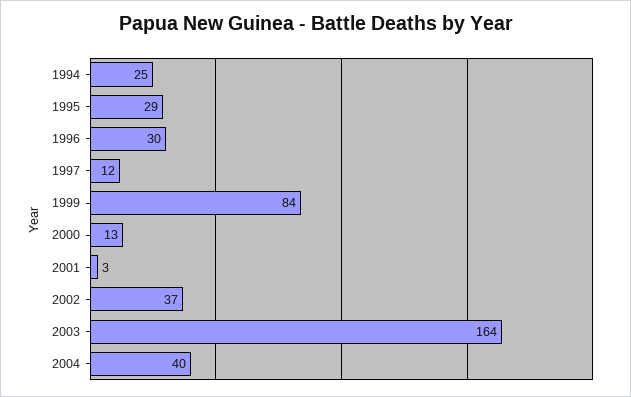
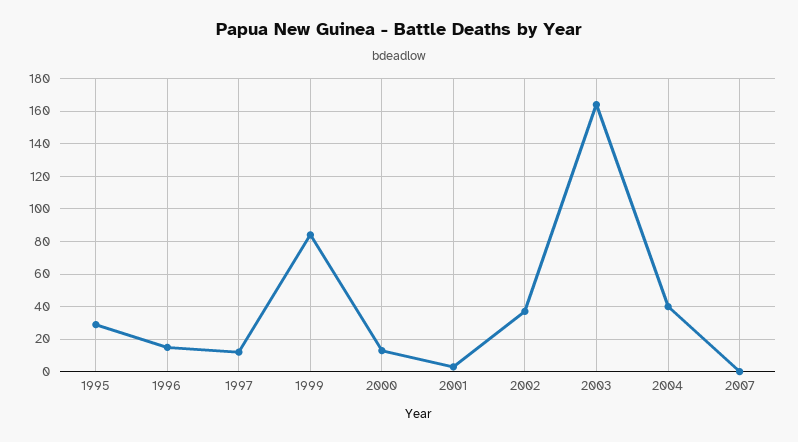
1994: 25 -> none
1996: 30 -> 15
2007: none -> 0

